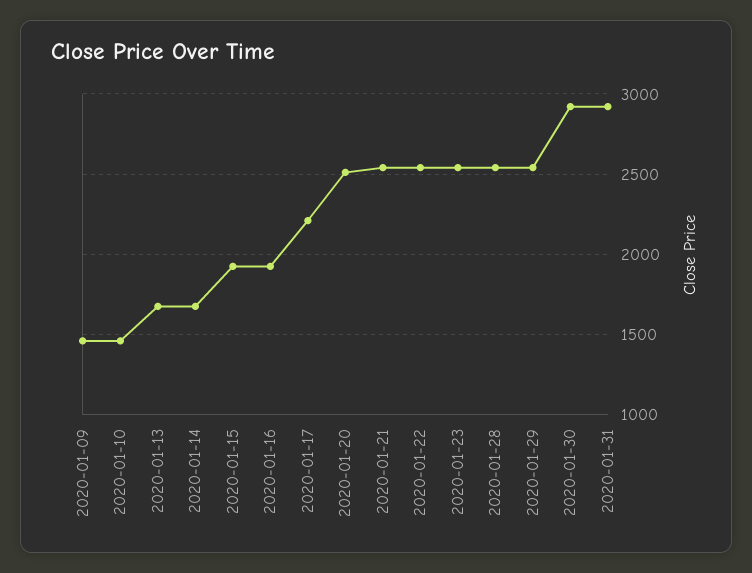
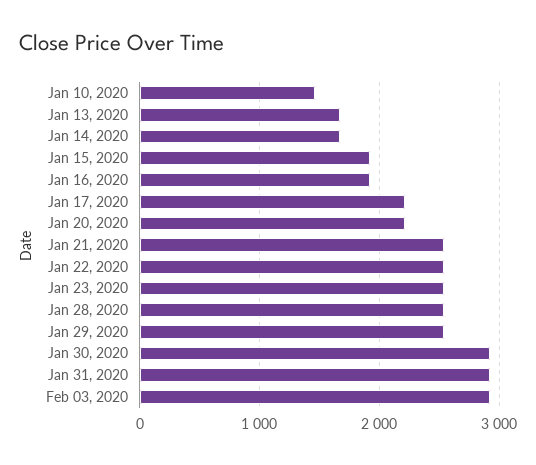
2020-01-09: 1450 -> none
2020-01-20: 2500 -> 2200
Feb 03, 2020: none -> 2900

